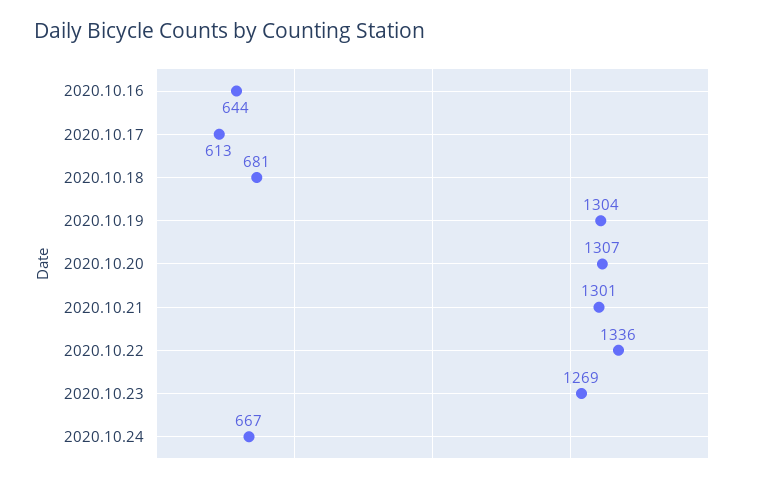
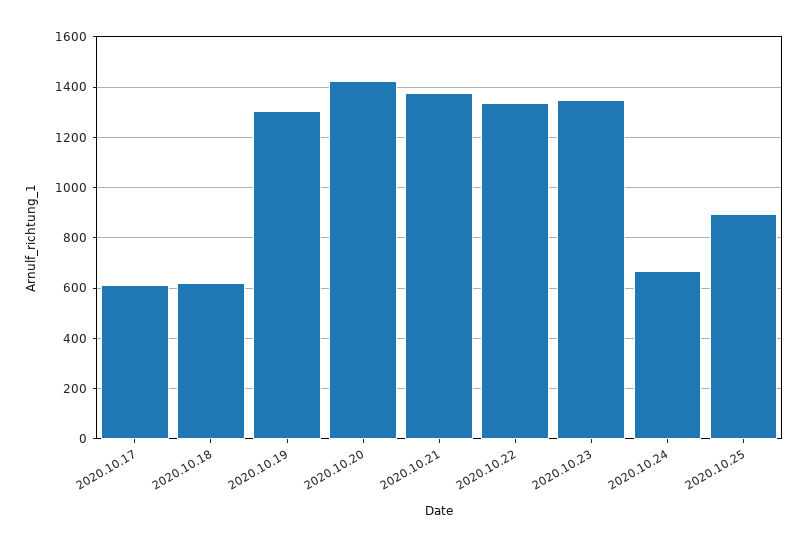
2020.10.16: 644 -> none
2020.10.18: 681 -> 625
2020.10.20: 1307 -> 1425
2020.10.21: 1301 -> 1375
2020.10.23: 1269 -> 1350
2020.10.25: none -> 900

